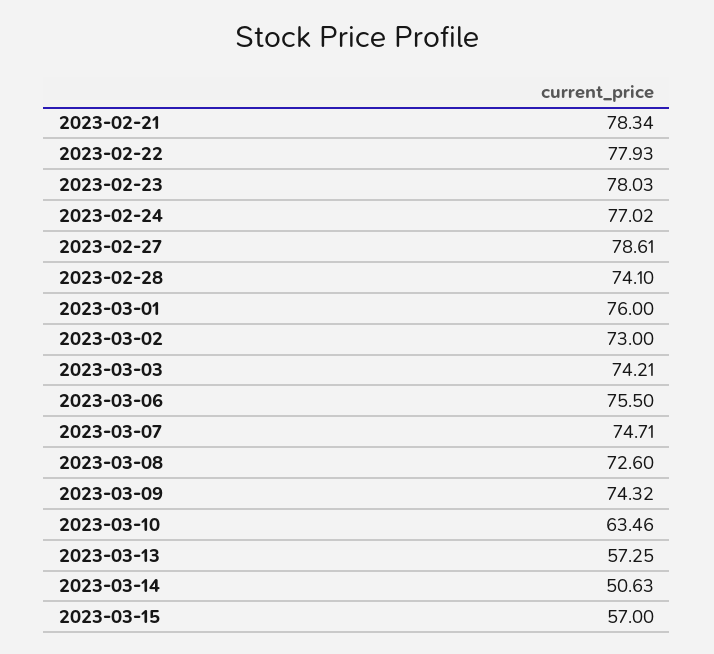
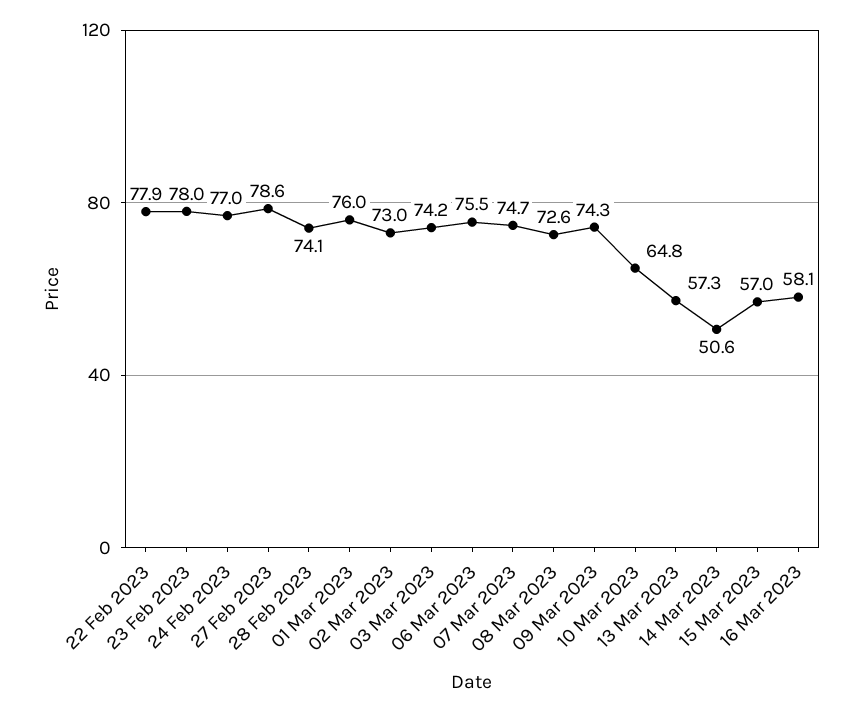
2023-02-21: 78.34 -> none
2023-03-10: 63.46 -> 64.8
16 Mar 2023: none -> 58.1

